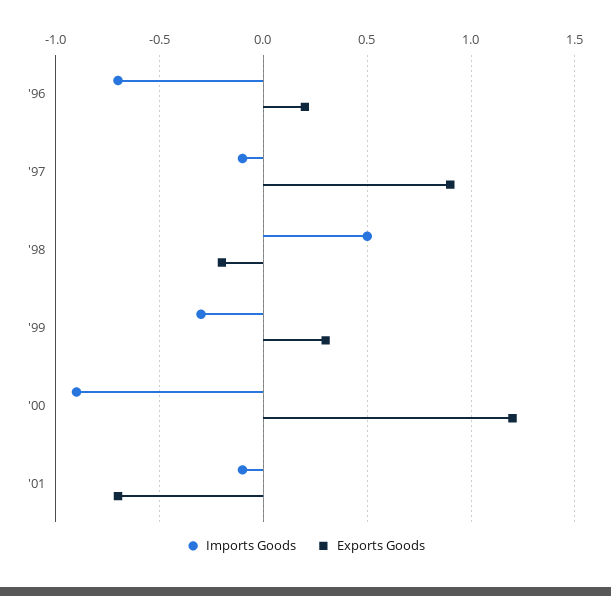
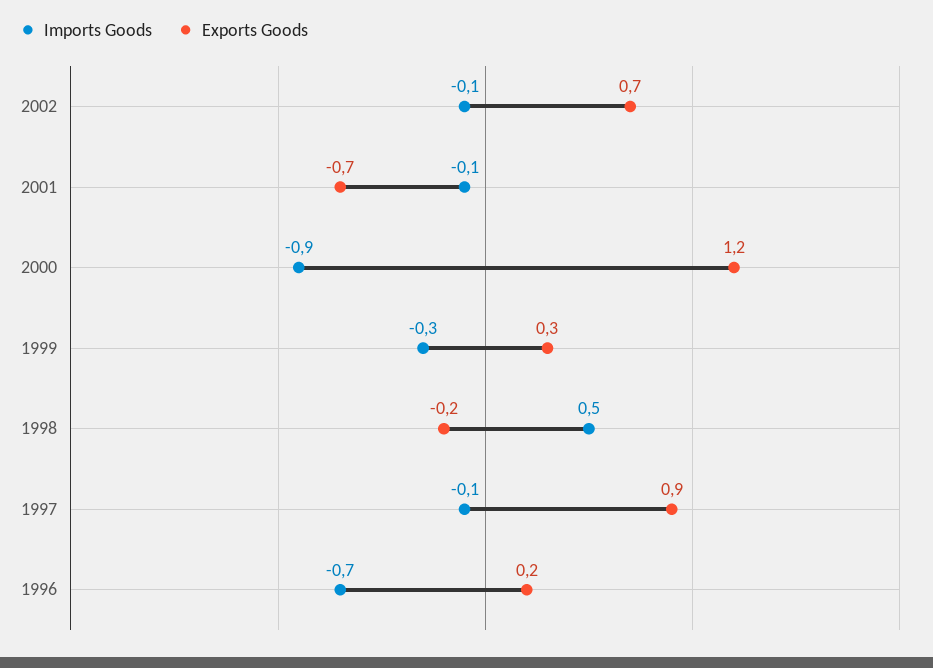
Imports Goods, 2002: none -> -0.1
Exports Goods, 2002: none -> 0.7

